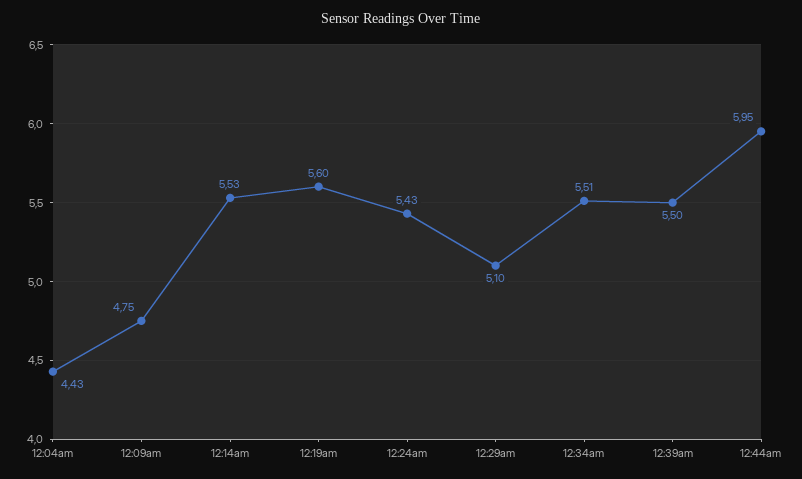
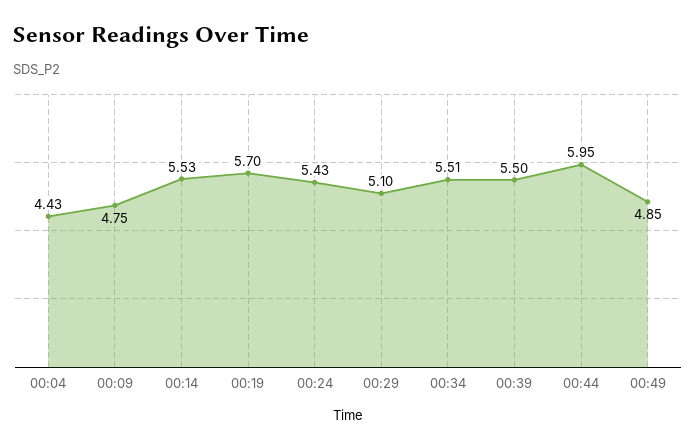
12:19am: 5.6 -> 5.7
00:49: none -> 4.85

